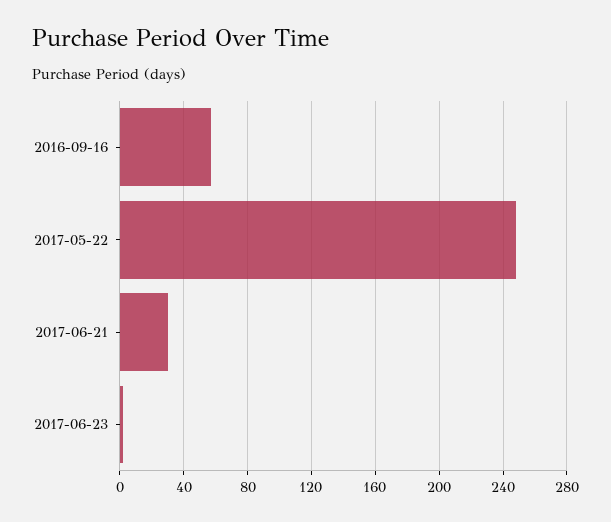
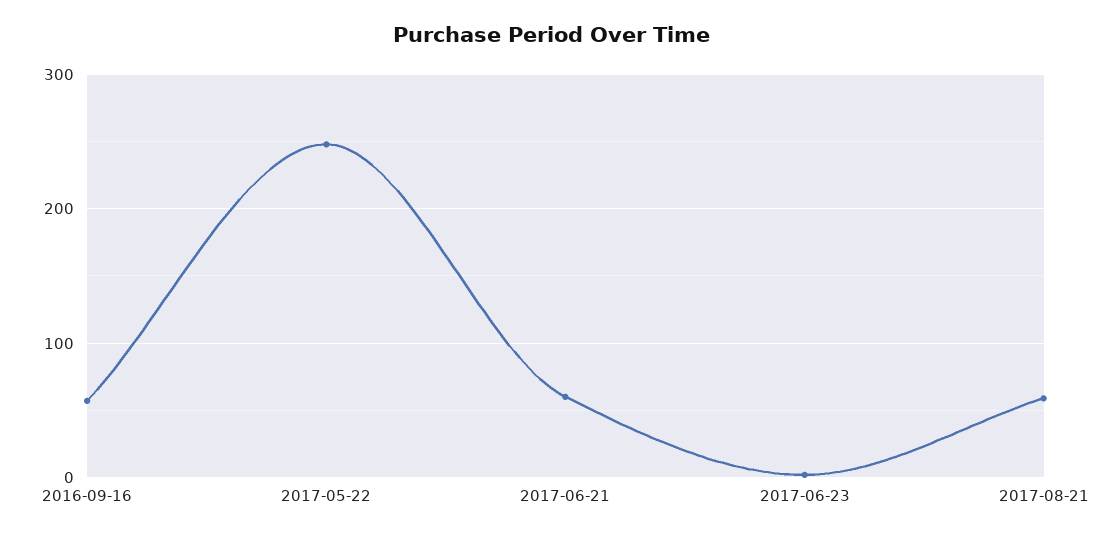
2017-06-21: 30 -> 60
2017-08-21: none -> 60

